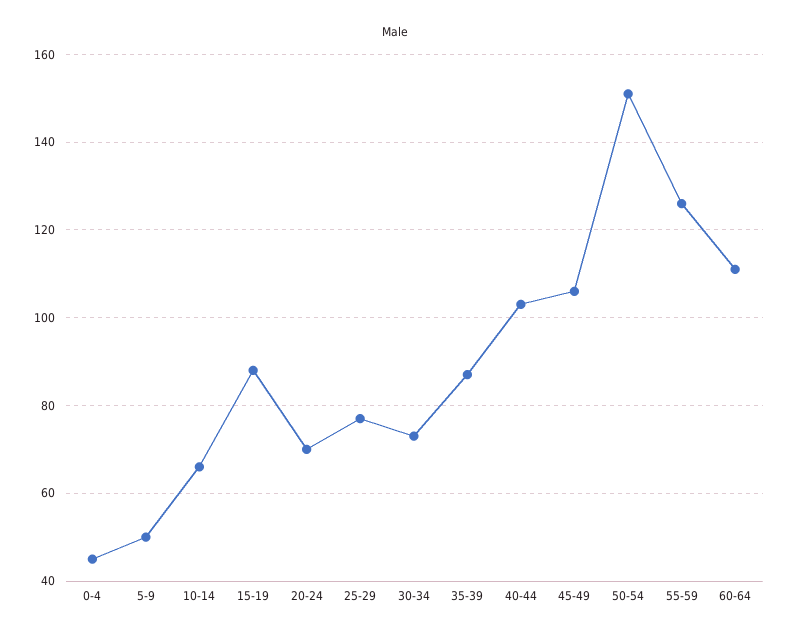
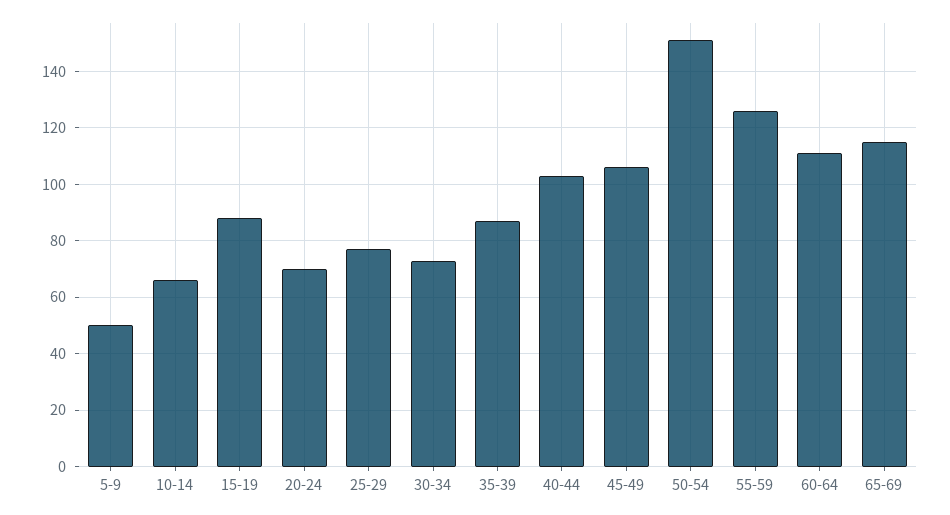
0-4: 45 -> none
65-69: none -> 115

